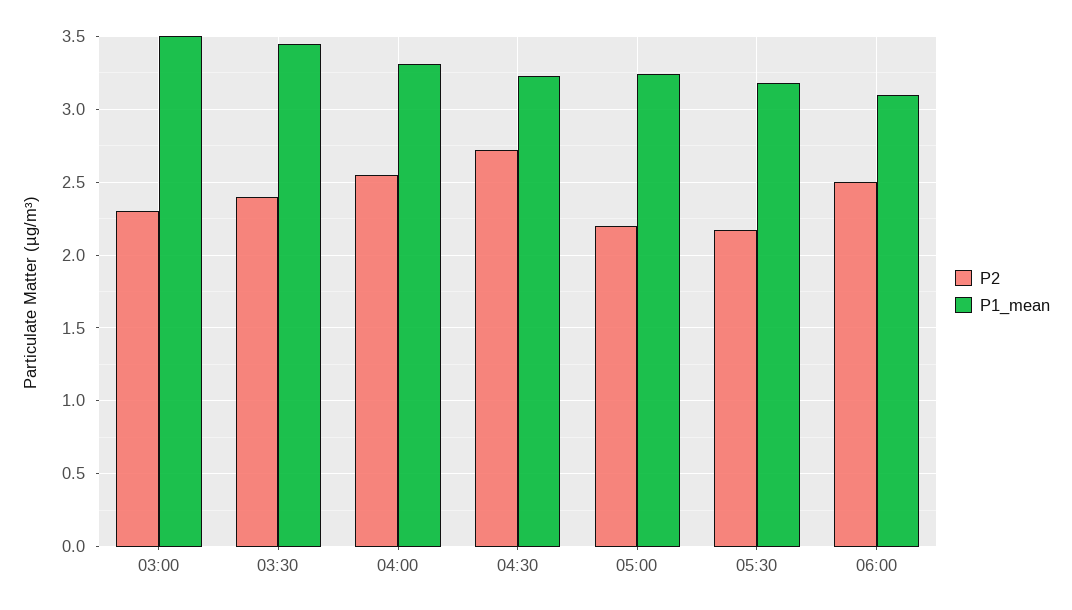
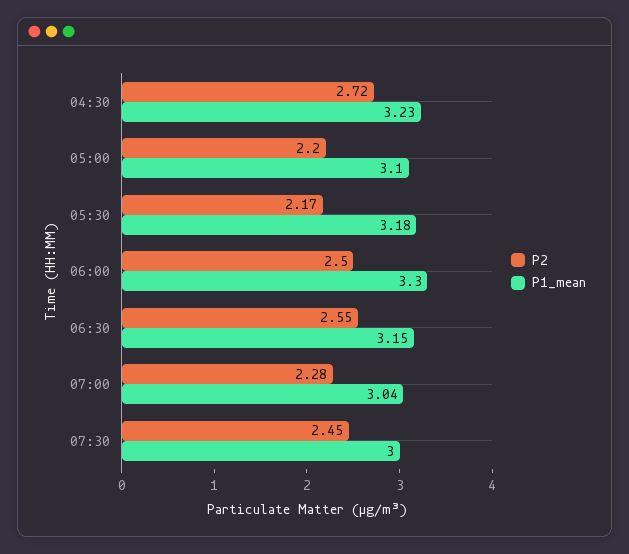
P2, 03:00: 2.3 -> none
P1_mean, 03:00: 3.5 -> none
P2, 03:30: 2.4 -> none
P1_mean, 03:30: 3.45 -> none
P2, 04:00: 2.55 -> none
P1_mean, 04:00: 3.3 -> none
P1_mean, 05:00: 3.25 -> 3.1
P1_mean, 06:00: 3.1 -> 3.3
P2, 06:30: none -> 2.55
P1_mean, 06:30: none -> 3.15
P2, 07:00: none -> 2.28
P1_mean, 07:00: none -> 3.04
P2, 07:30: none -> 2.45
P1_mean, 07:30: none -> 3

